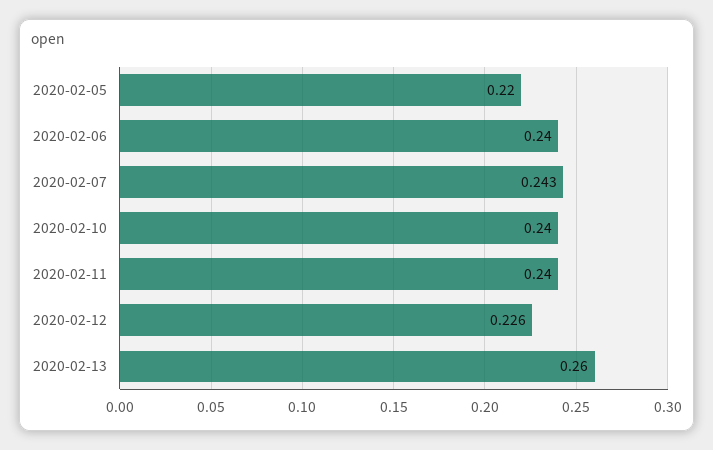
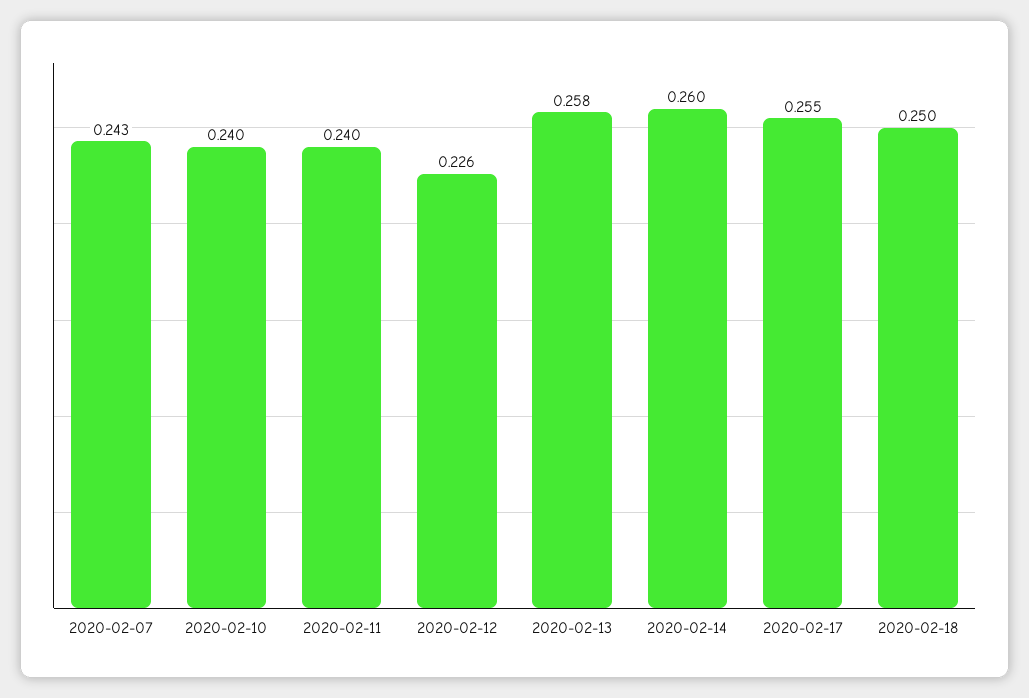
2020-02-05: 0.22 -> none
2020-02-06: 0.24 -> none
2020-02-13: 0.26 -> 0.258
2020-02-14: none -> 0.26
2020-02-17: none -> 0.255
2020-02-18: none -> 0.25

